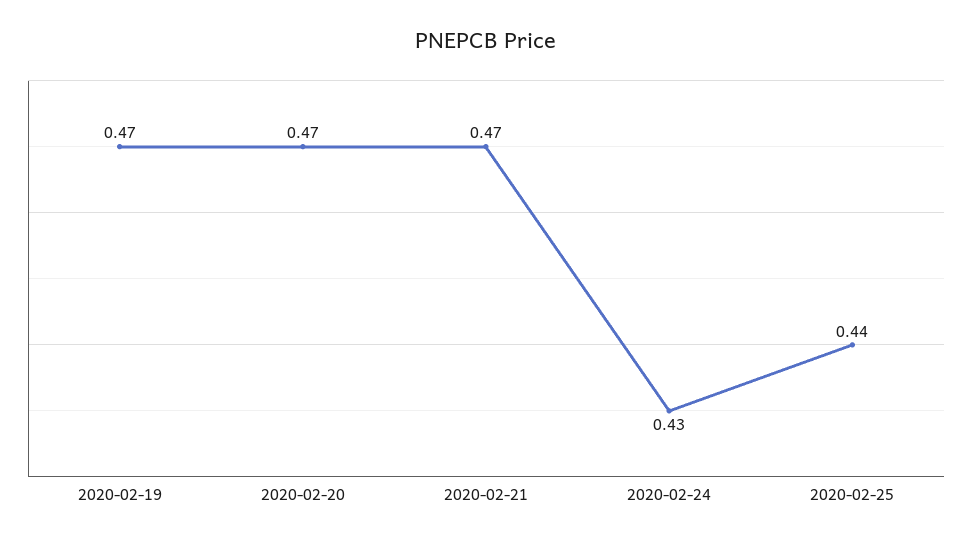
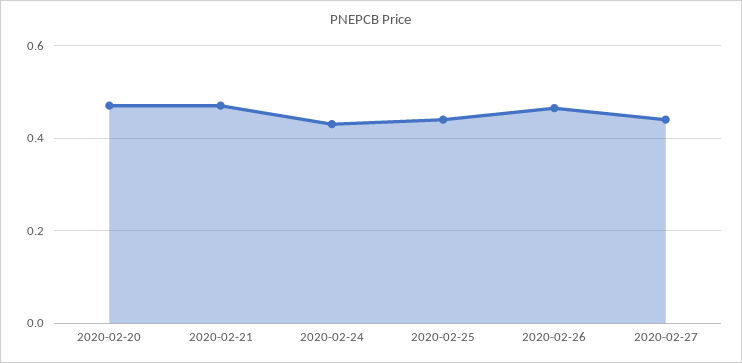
2020-02-19: 0.47 -> none
2020-02-26: none -> 0.46
2020-02-27: none -> 0.44

